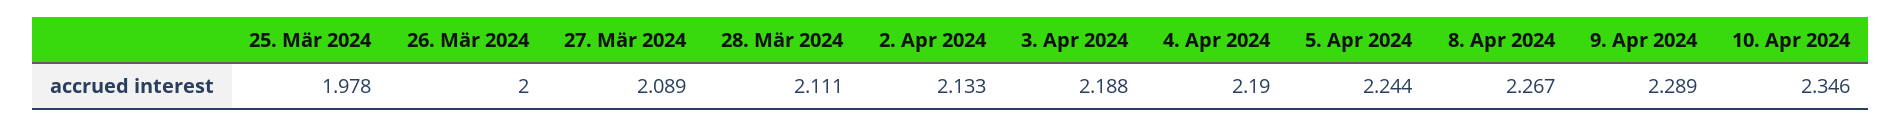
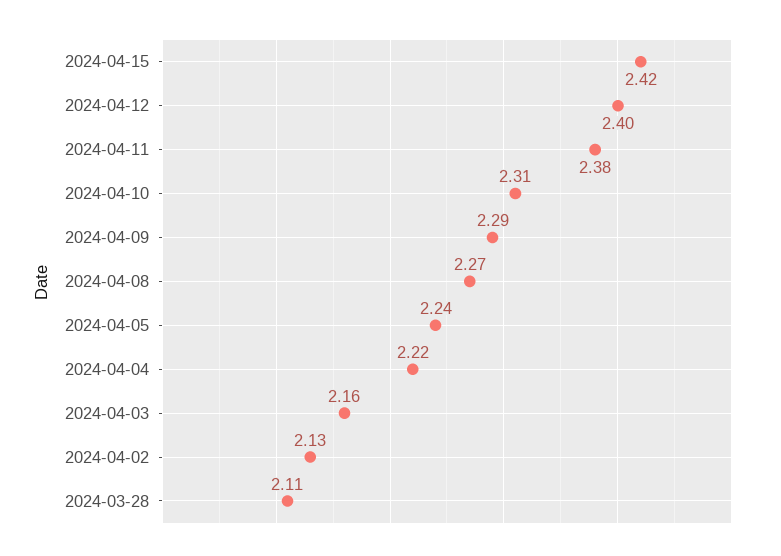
25. Mär 2024: 1.978 -> none
26. Mär 2024: 2 -> none
27. Mär 2024: 2.089 -> none
3. Apr 2024: 2.188 -> 2.16
4. Apr 2024: 2.19 -> 2.22
10. Apr 2024: 2.346 -> 2.31
2024-04-15: none -> 2.42
2024-04-12: none -> 2.4
2024-04-11: none -> 2.38

